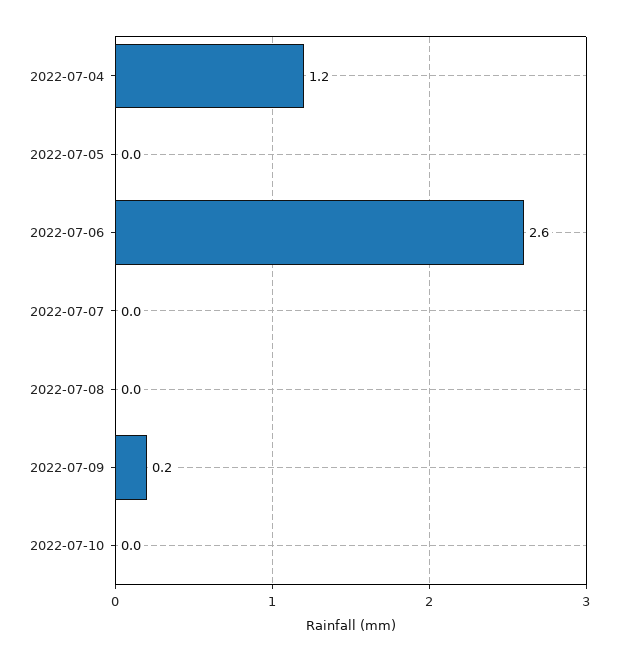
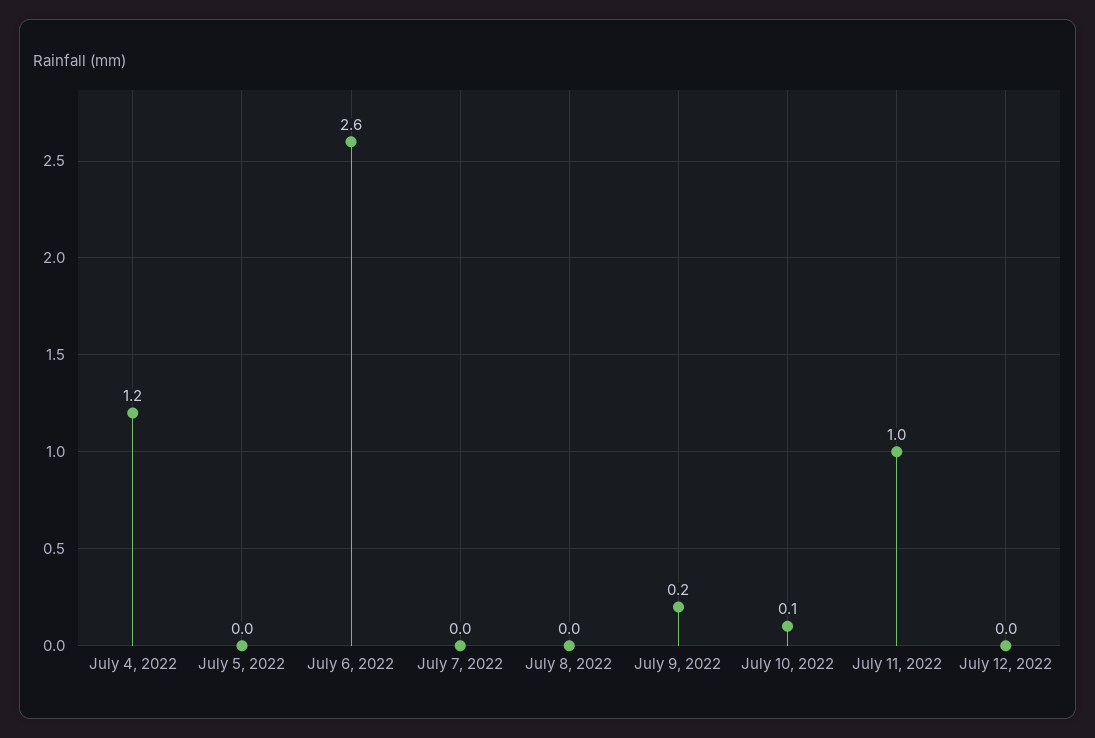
2022-07-10: 0 -> 0.1
July 11, 2022: none -> 1
July 12, 2022: none -> 0

